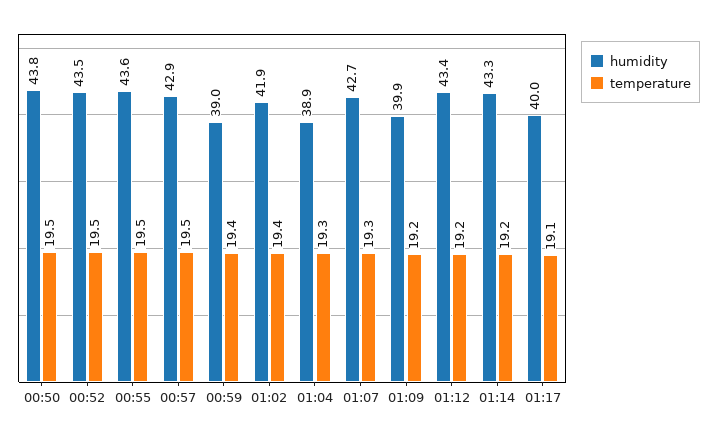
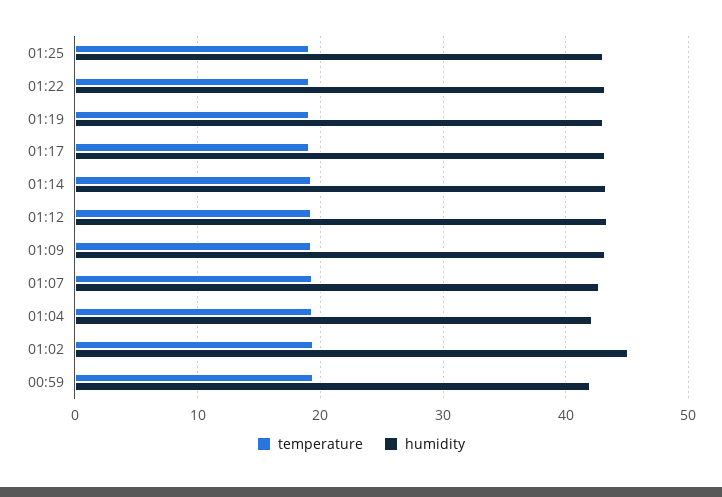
humidity, 00:50: 43.8 -> none
temperature, 00:50: 19.5 -> none
humidity, 00:52: 43.5 -> none
temperature, 00:52: 19.5 -> none
humidity, 00:55: 43.6 -> none
temperature, 00:55: 19.5 -> none
humidity, 00:57: 42.9 -> none
temperature, 00:57: 19.5 -> none
humidity, 00:59: 39 -> 42
humidity, 01:02: 41.9 -> 45
humidity, 01:04: 38.9 -> 42
humidity, 01:09: 39.9 -> 43
humidity, 01:17: 40 -> 43
temperature, 01:25: none -> 19
humidity, 01:25: none -> 43
temperature, 01:22: none -> 19
humidity, 01:22: none -> 43
temperature, 01:19: none -> 19
humidity, 01:19: none -> 43

